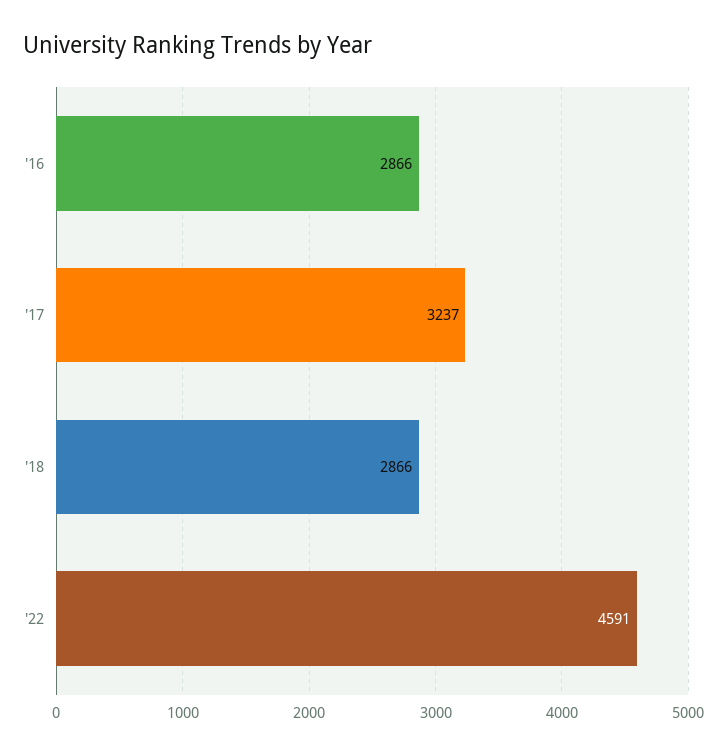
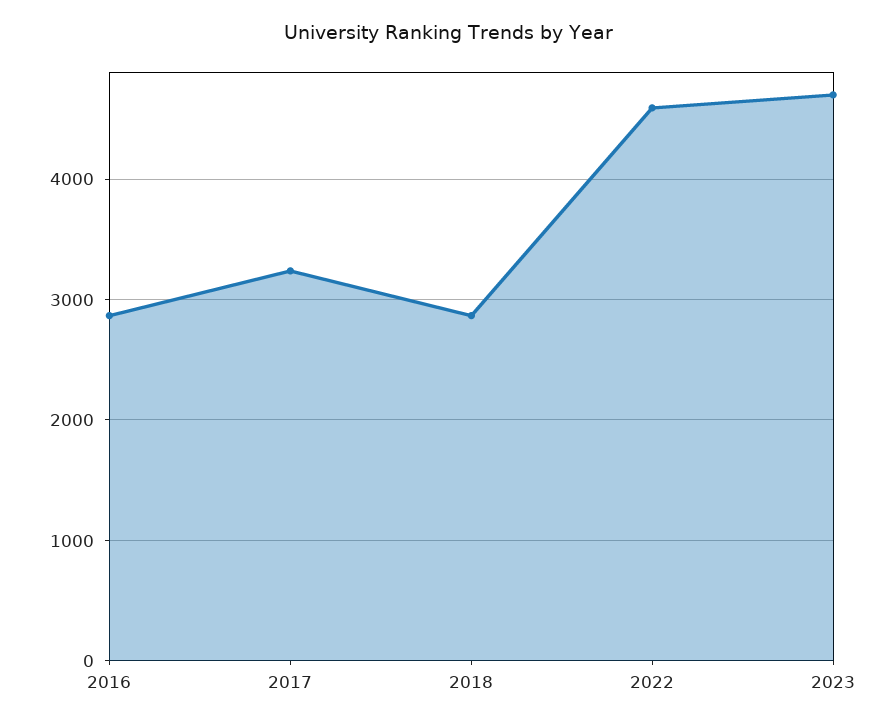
2023: none -> 4700

